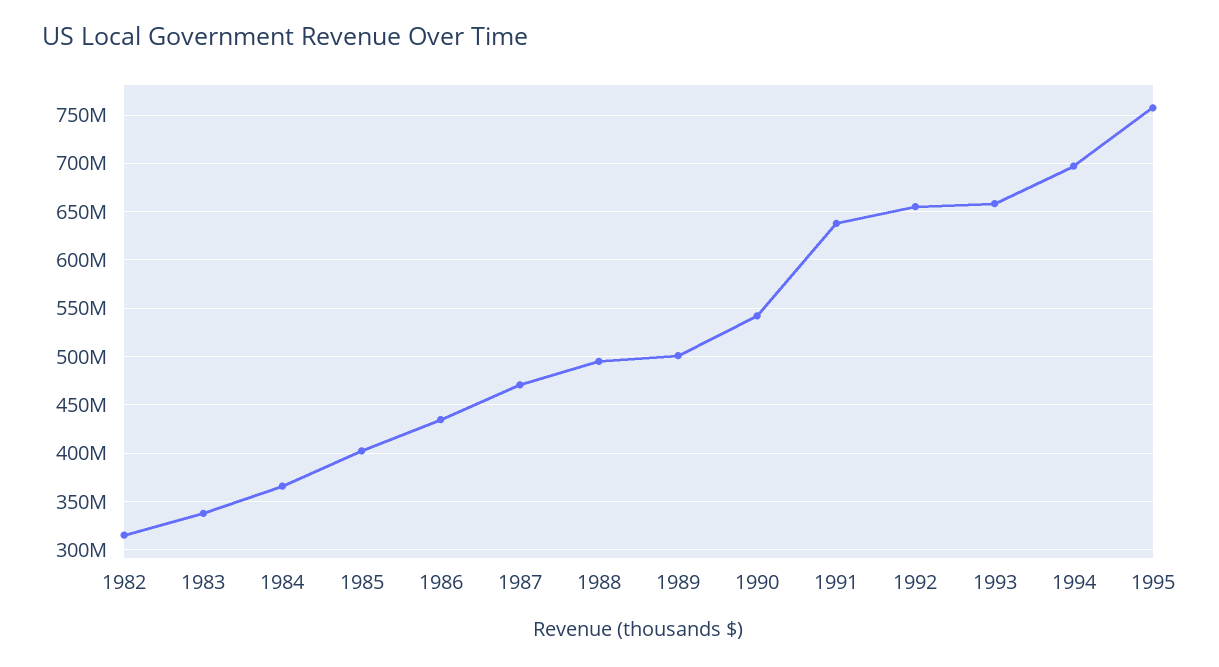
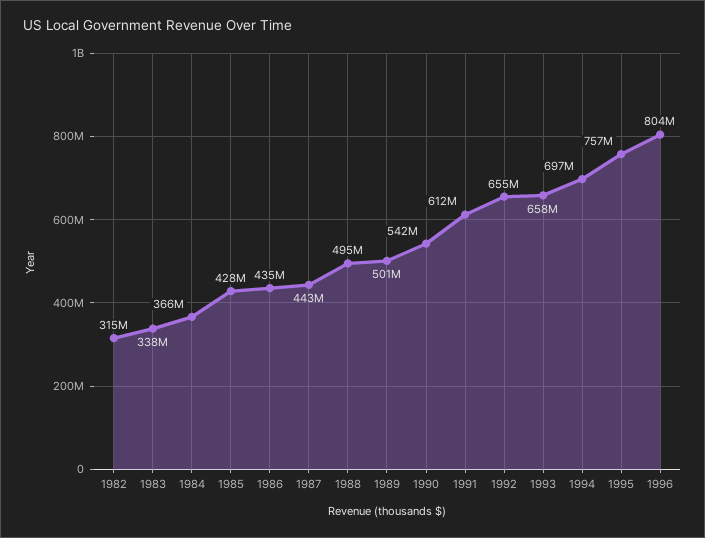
1985: 400000000 -> 428000000
1987: 470000000 -> 443000000
1991: 640000000 -> 612000000
1996: none -> 804000000

